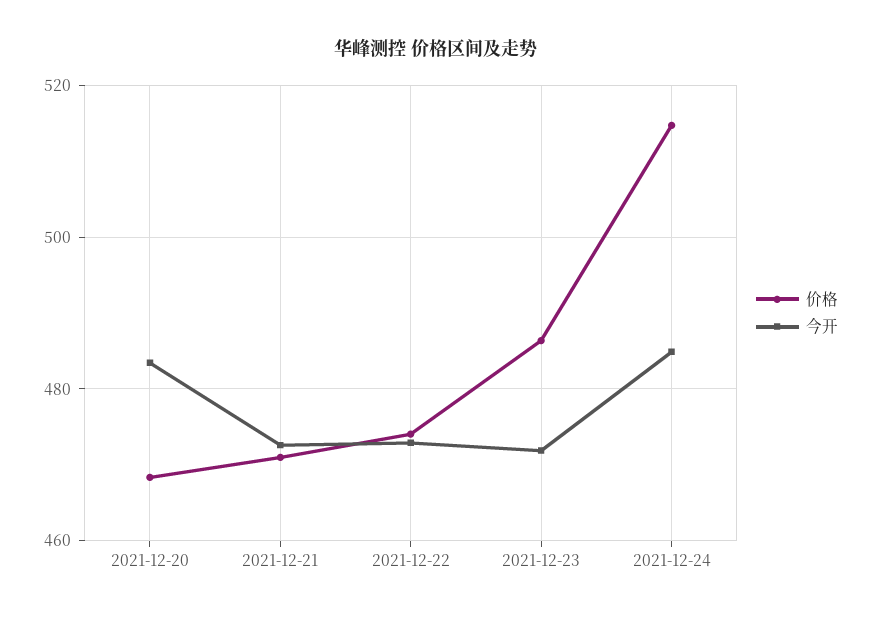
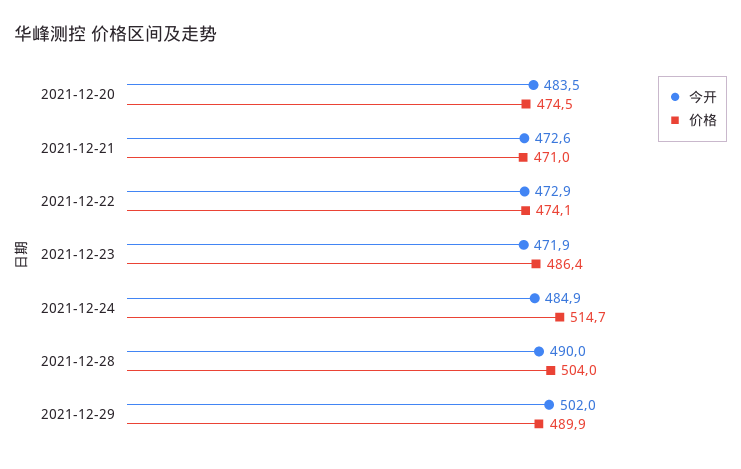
价格, 2021-12-20: 468 -> 474.5
今开, 2021-12-28: none -> 490
价格, 2021-12-28: none -> 504
今开, 2021-12-29: none -> 502
价格, 2021-12-29: none -> 489.9

